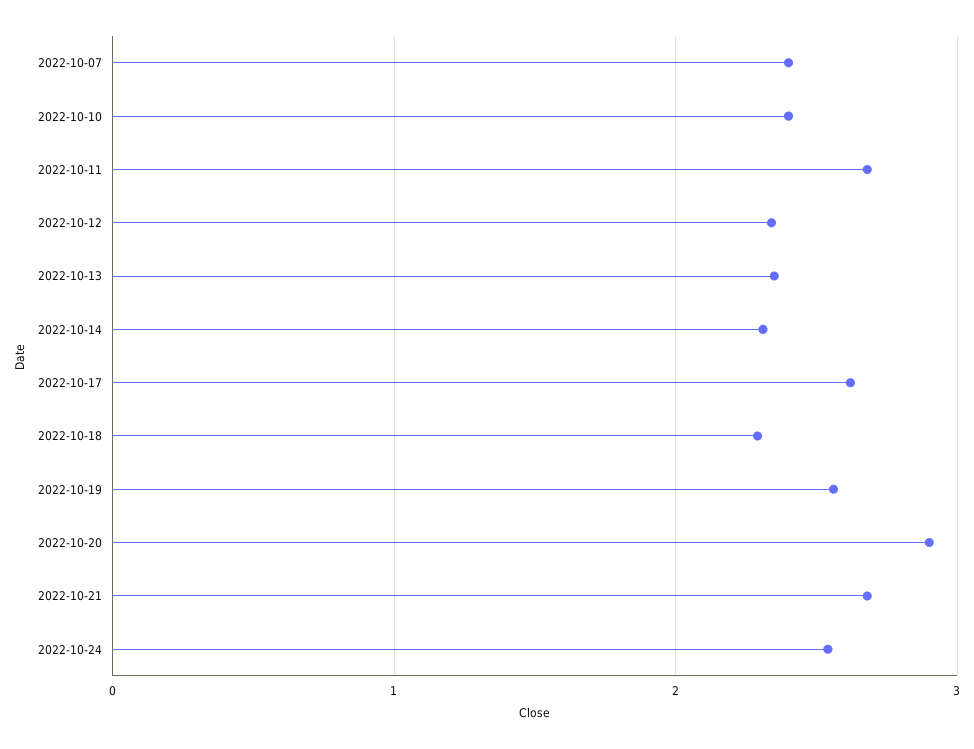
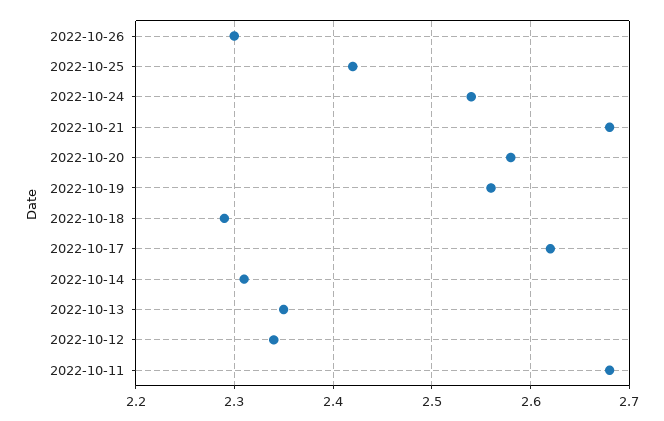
2022-10-07: 2.4 -> none
2022-10-10: 2.4 -> none
2022-10-20: 2.9 -> 2.58
2022-10-26: none -> 2.3
2022-10-25: none -> 2.42

